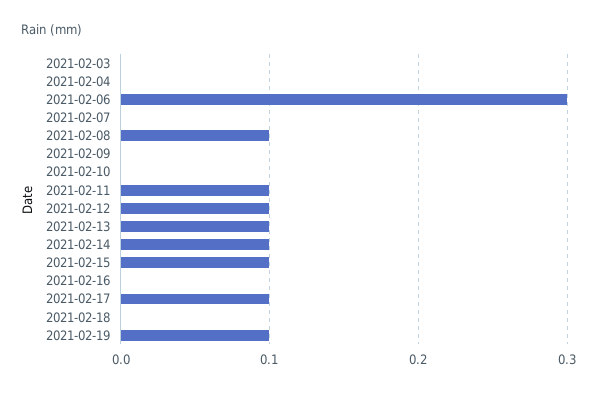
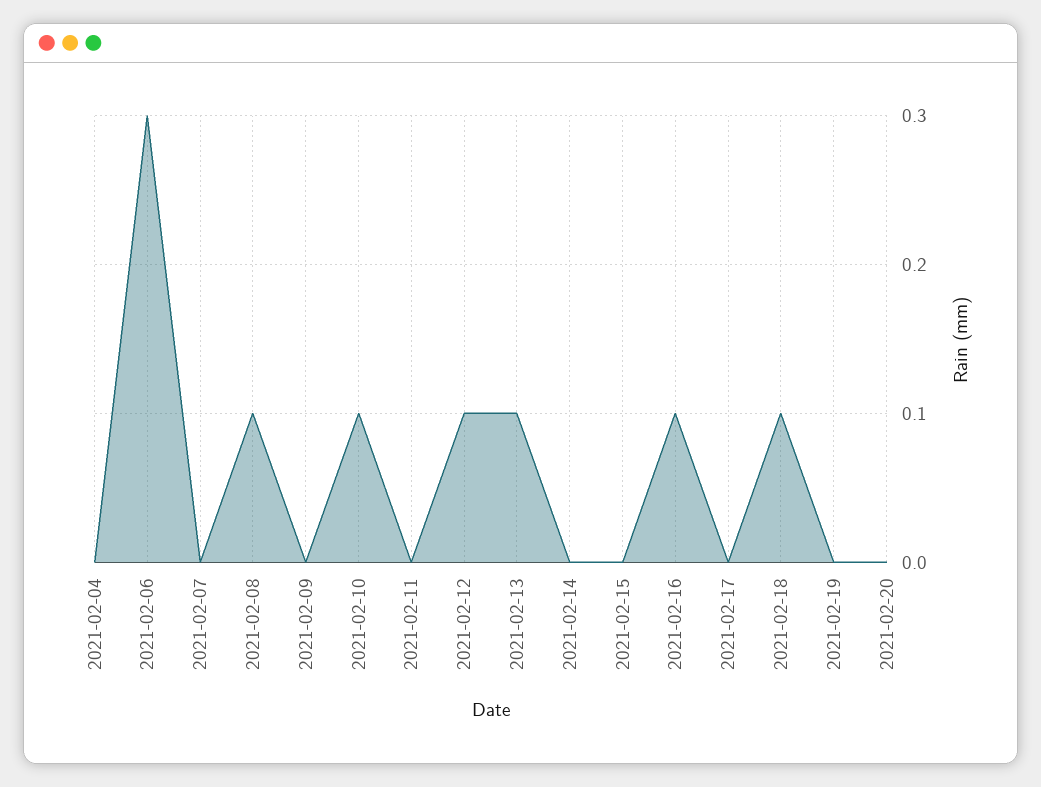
2021-02-03: 0 -> none
2021-02-10: 0 -> 0.1
2021-02-11: 0.1 -> 0
2021-02-14: 0.1 -> 0
2021-02-15: 0.1 -> 0
2021-02-16: 0 -> 0.1
2021-02-17: 0.1 -> 0
2021-02-18: 0 -> 0.1
2021-02-19: 0.1 -> 0
2021-02-20: none -> 0

